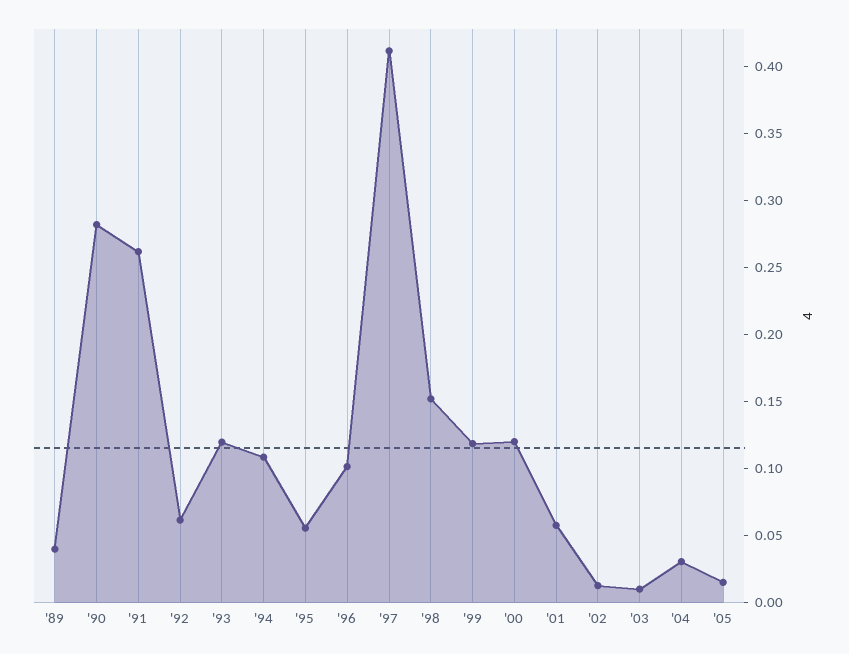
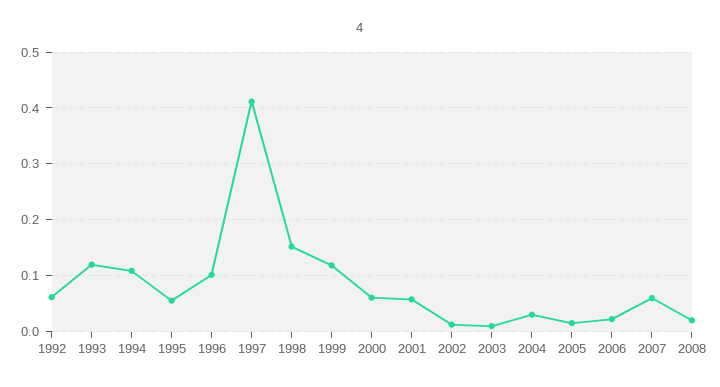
'89: 0.04 -> none
'90: 0.28 -> none
'91: 0.26 -> none
'00: 0.12 -> 0.06
2006: none -> 0.02
2007: none -> 0.06
2008: none -> 0.02

